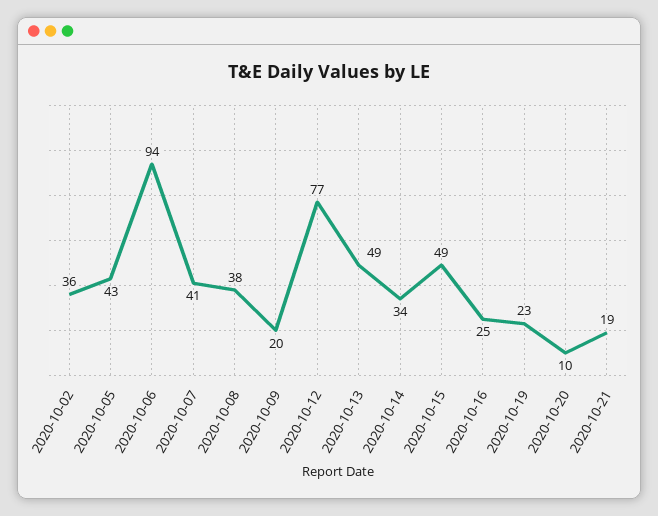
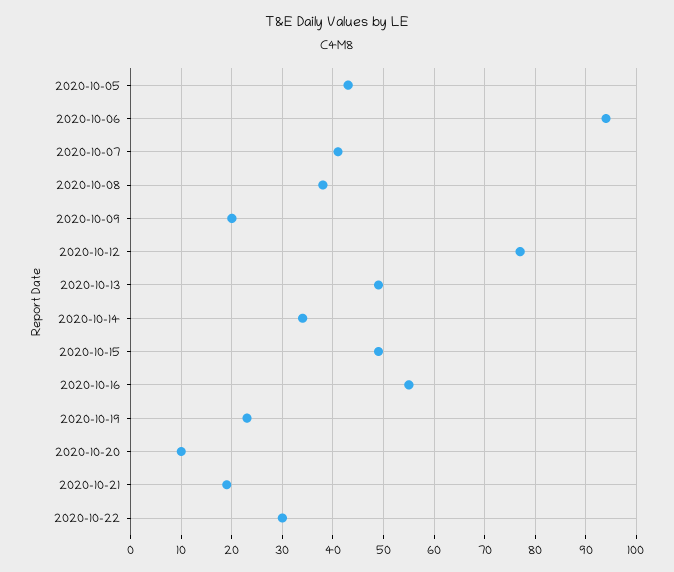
2020-10-02: 36 -> none
2020-10-16: 25 -> 55
2020-10-22: none -> 30

